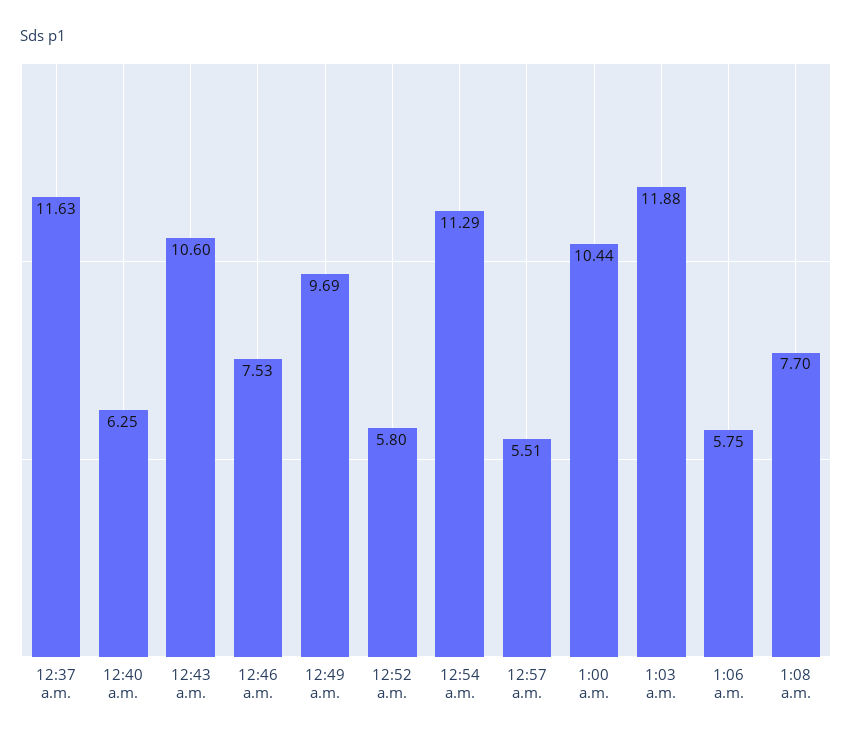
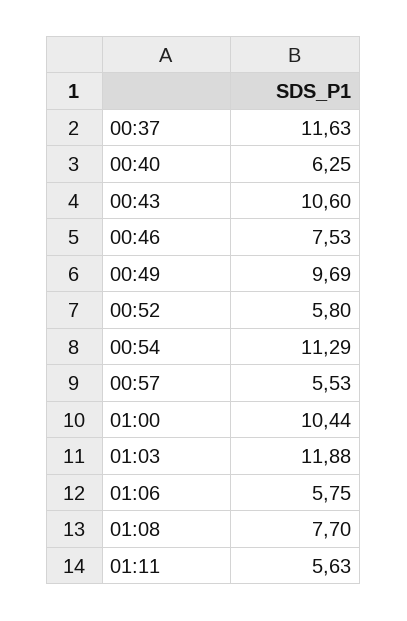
12:57 a.m.: 5.51 -> 5.53
01:11: none -> 5.63

